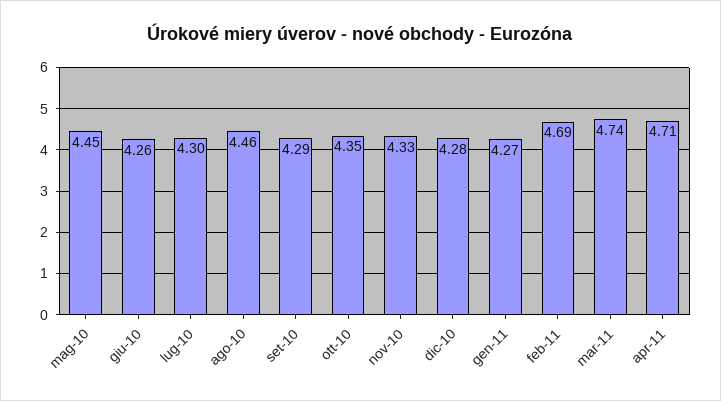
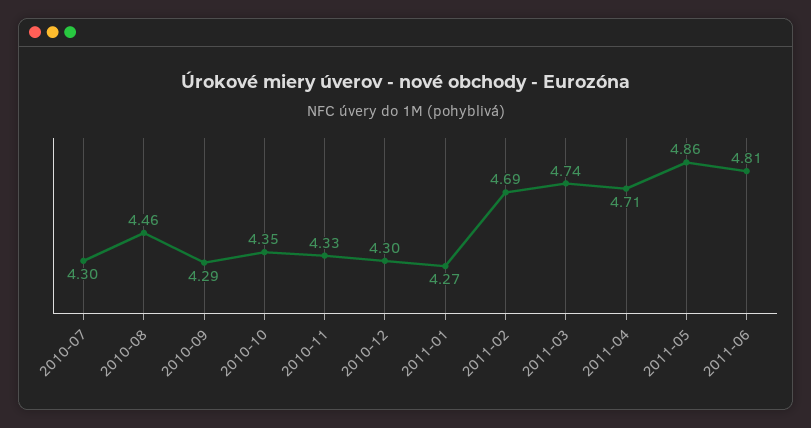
mag-10: 4.45 -> none
giu-10: 4.26 -> none
dic-10: 4.28 -> 4.3
2011-05: none -> 4.86
2011-06: none -> 4.81

